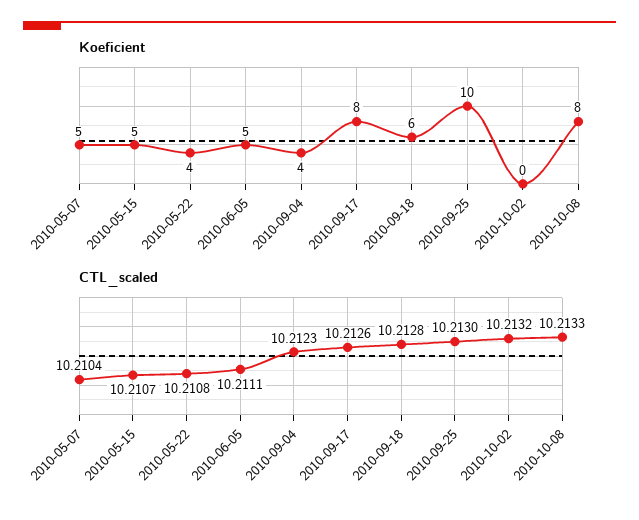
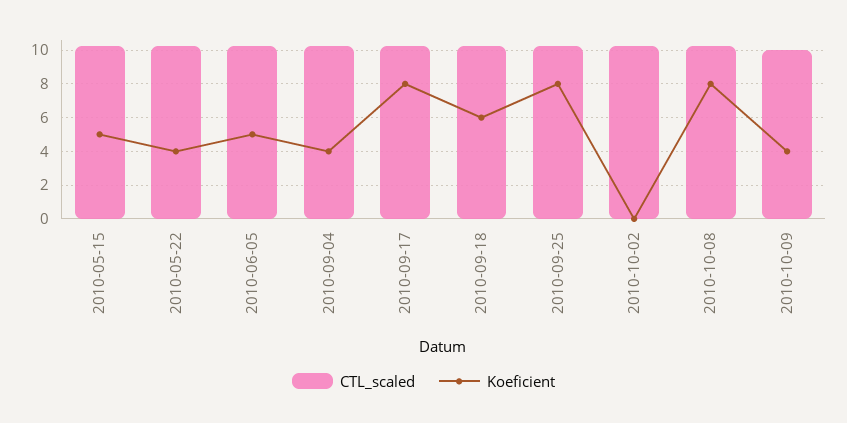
Koeficient, 2010-05-07: 5 -> none
Koeficient, 2010-09-25: 10 -> 8
CTL_scaled, 2010-05-07: 10.2104 -> none
CTL_scaled, 2010-10-09: none -> 10
Koeficient, 2010-10-09: none -> 4

